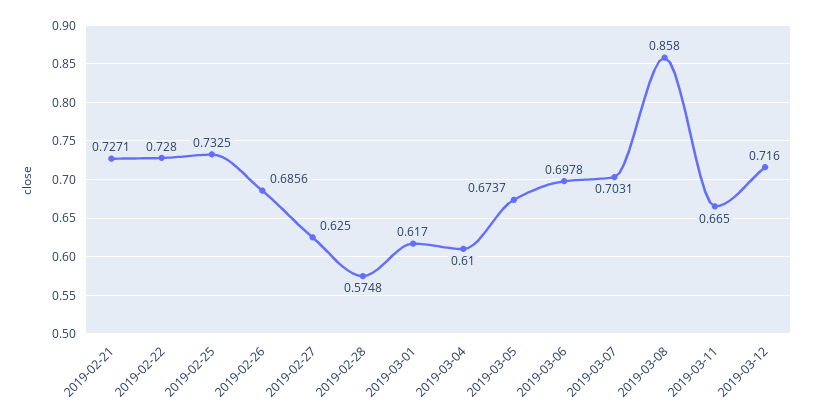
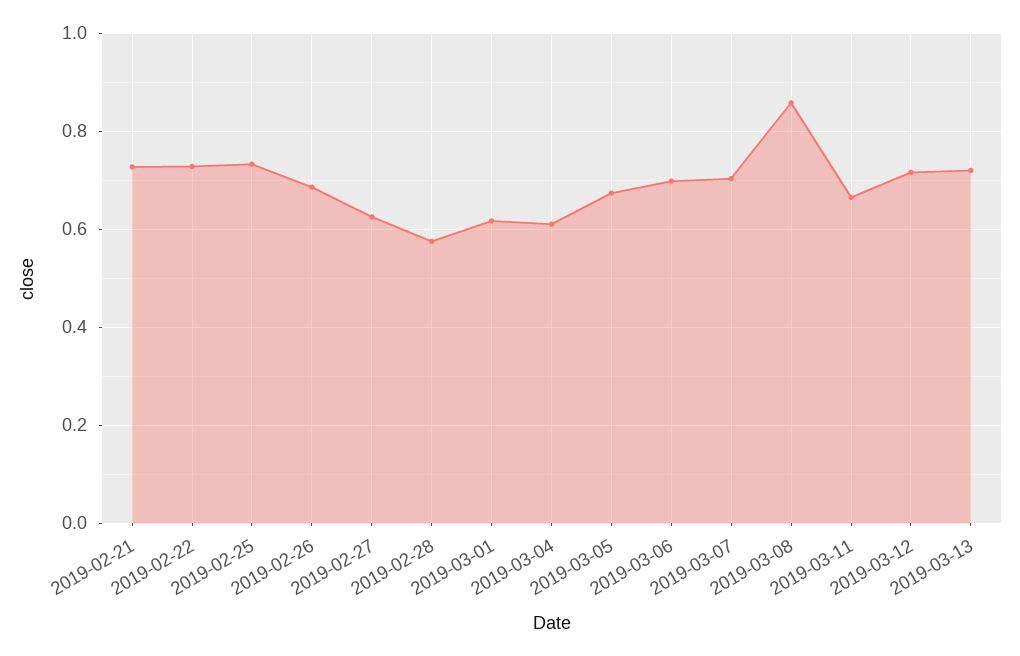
2019-03-13: none -> 0.72

